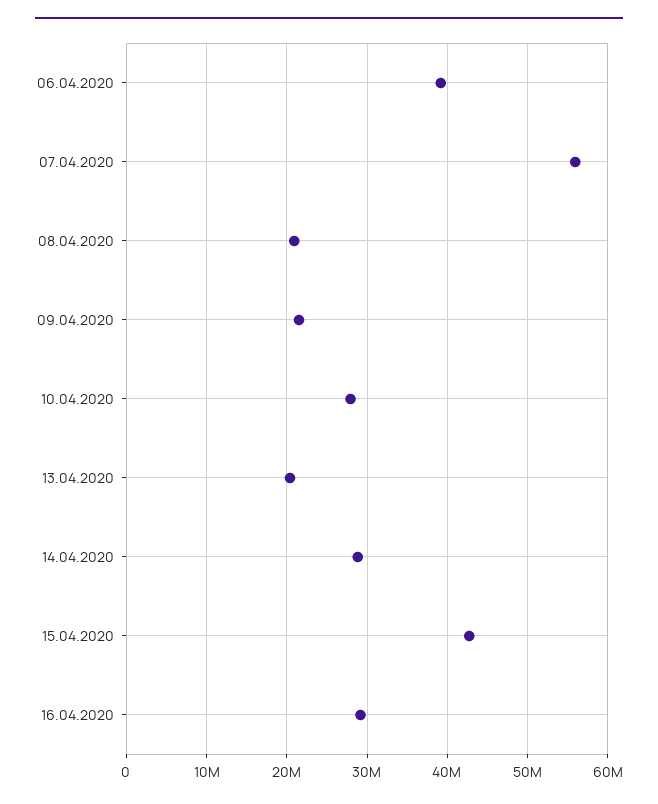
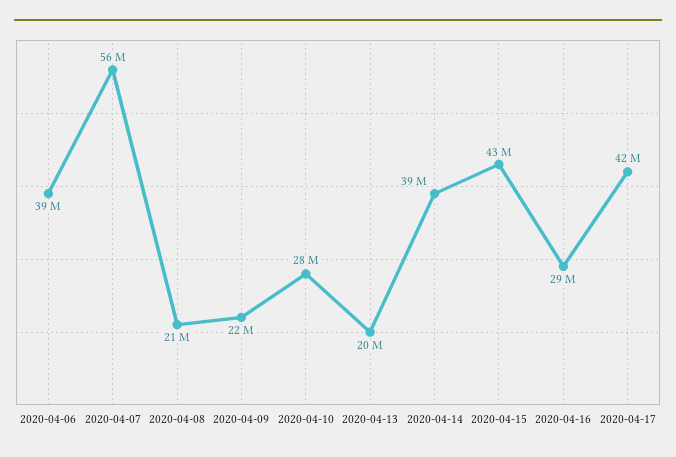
14.04.2020: 29000000 -> 39000000
2020-04-17: none -> 42000000

